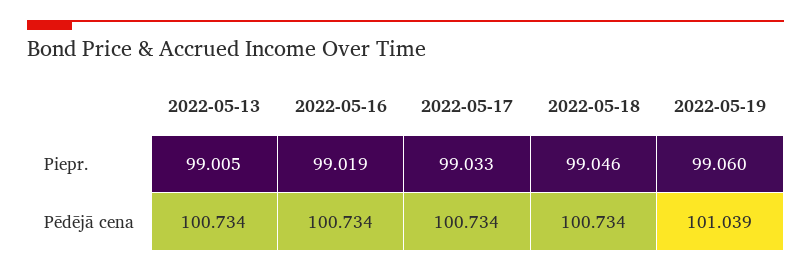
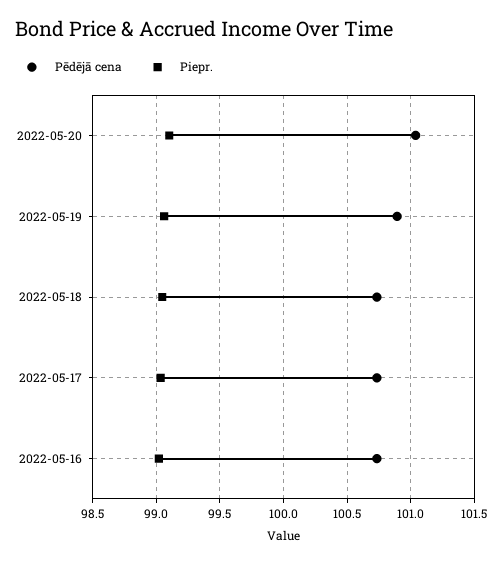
Piepr., 2022-05-13: 99.005 -> none
Pēdējā cena, 2022-05-13: 100.734 -> none
Pēdējā cena, 2022-05-19: 101.039 -> 100.9
Pēdējā cena, 2022-05-20: none -> 101.05
Piepr., 2022-05-20: none -> 99.1

